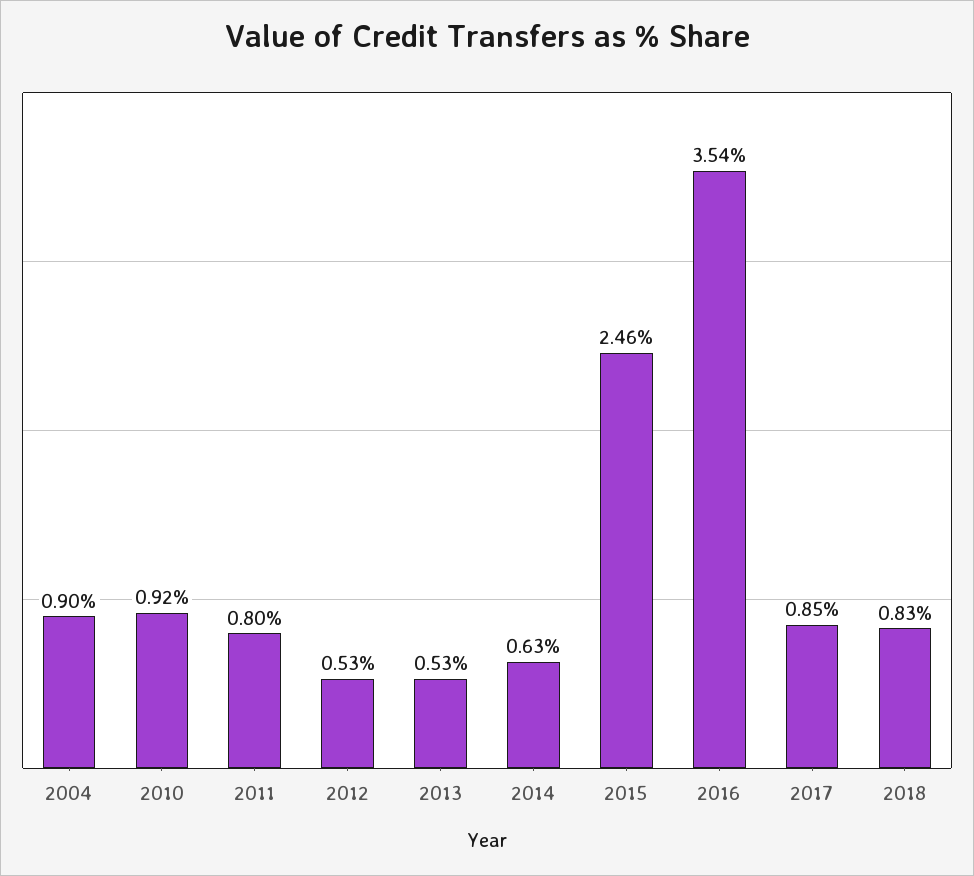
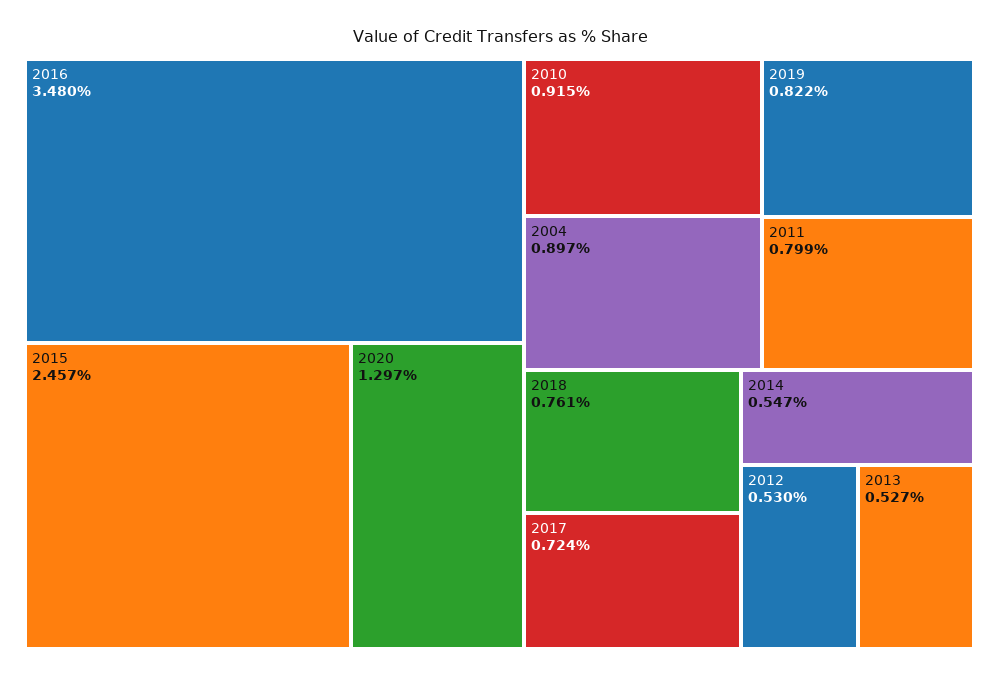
2014: 0.63 -> 0.547
2016: 3.54 -> 3.48
2017: 0.85 -> 0.724
2018: 0.83 -> 0.761
2020: none -> 1.297
2019: none -> 0.822

